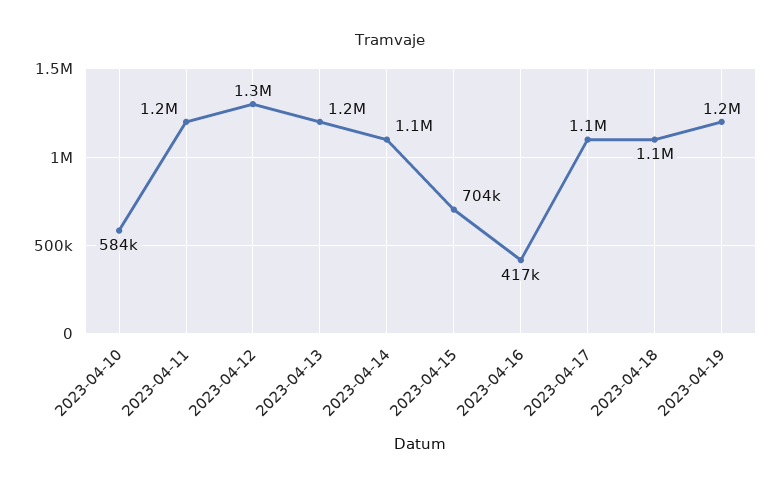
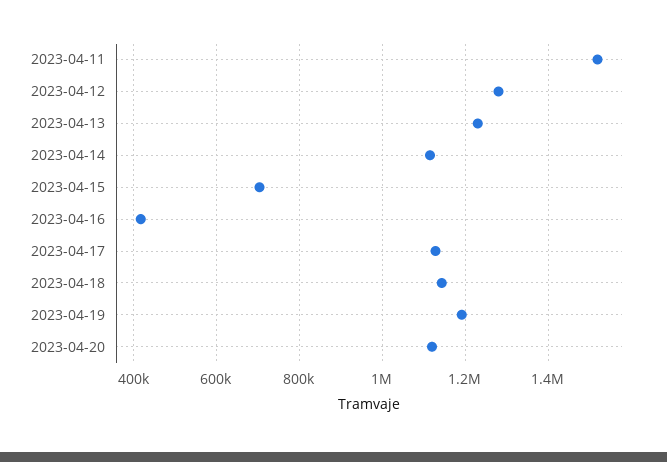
2023-04-10: 584000 -> none
2023-04-11: 1200000 -> 1520000
2023-04-20: none -> 1120000

